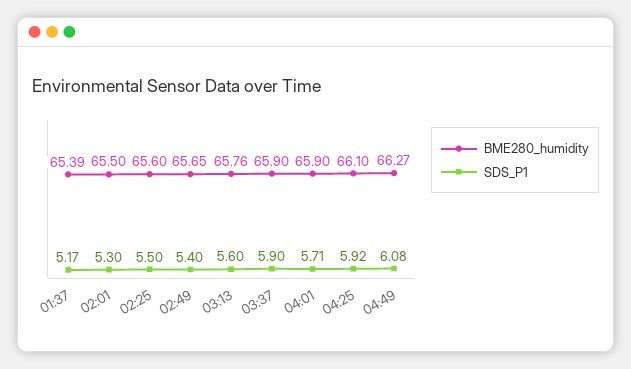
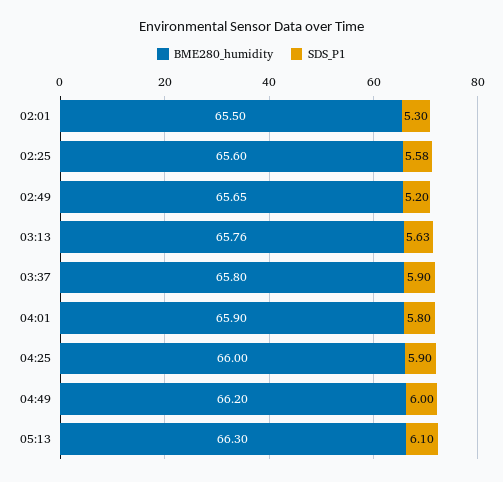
BME280_humidity, 01:37: 65.39 -> none
SDS_P1, 01:37: 5.17 -> none
SDS_P1, 02:25: 5.5 -> 5.58
SDS_P1, 02:49: 5.4 -> 5.2
SDS_P1, 03:13: 5.6 -> 5.63
BME280_humidity, 03:37: 65.9 -> 65.8
SDS_P1, 04:01: 5.71 -> 5.8
BME280_humidity, 04:25: 66.1 -> 66
SDS_P1, 04:25: 5.92 -> 5.9
BME280_humidity, 04:49: 66.27 -> 66.2
SDS_P1, 04:49: 6.08 -> 6
BME280_humidity, 05:13: none -> 66.3
SDS_P1, 05:13: none -> 6.1

